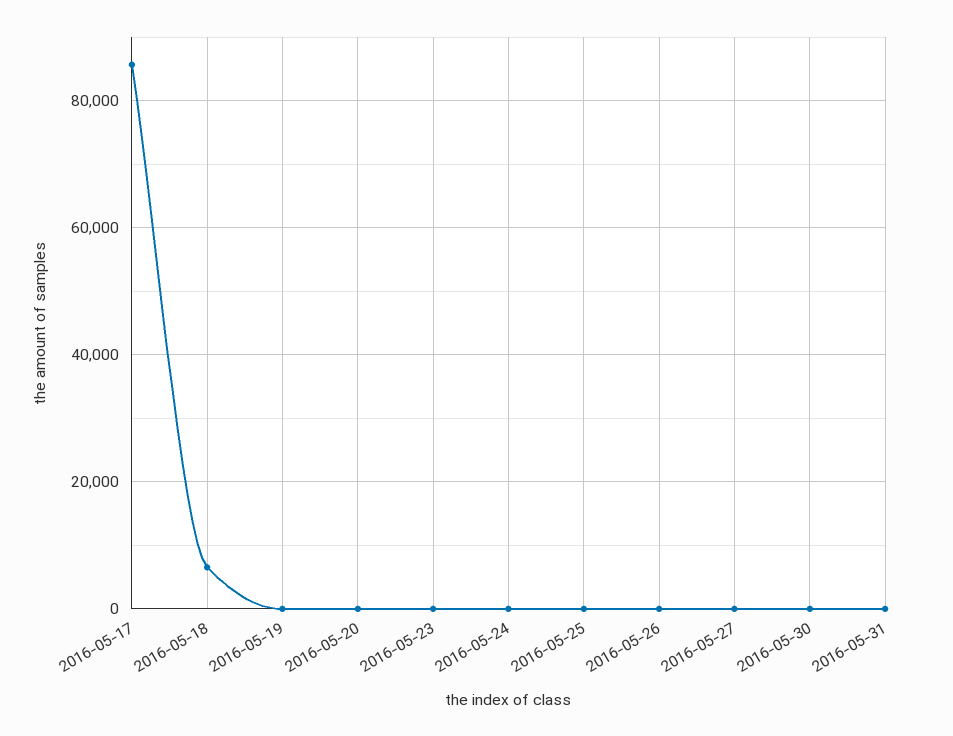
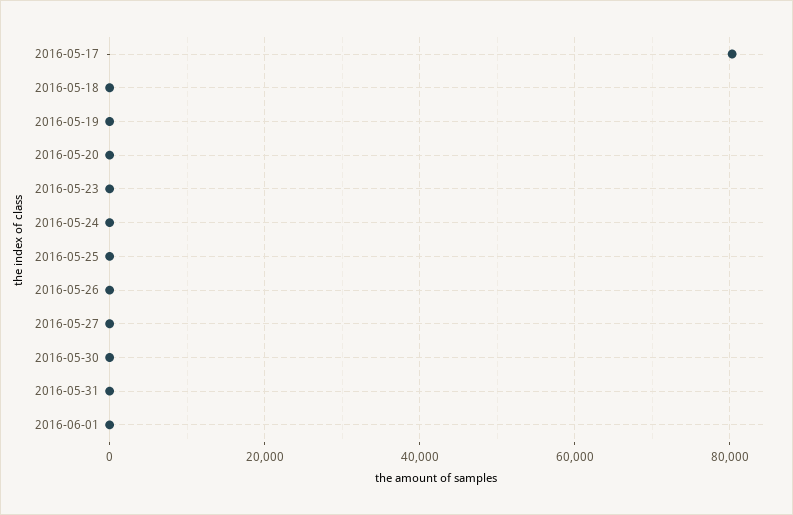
2016-05-17: 86000 -> 80000
2016-05-18: 6000 -> 0
2016-06-01: none -> 0

